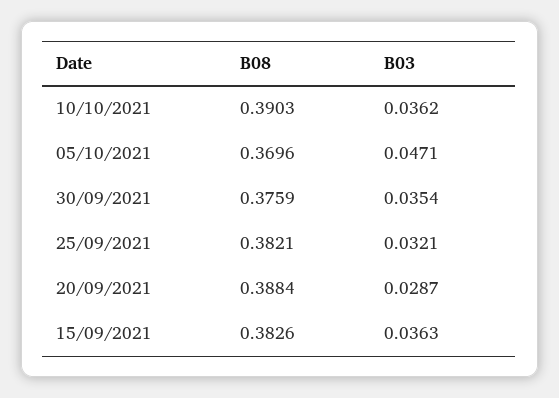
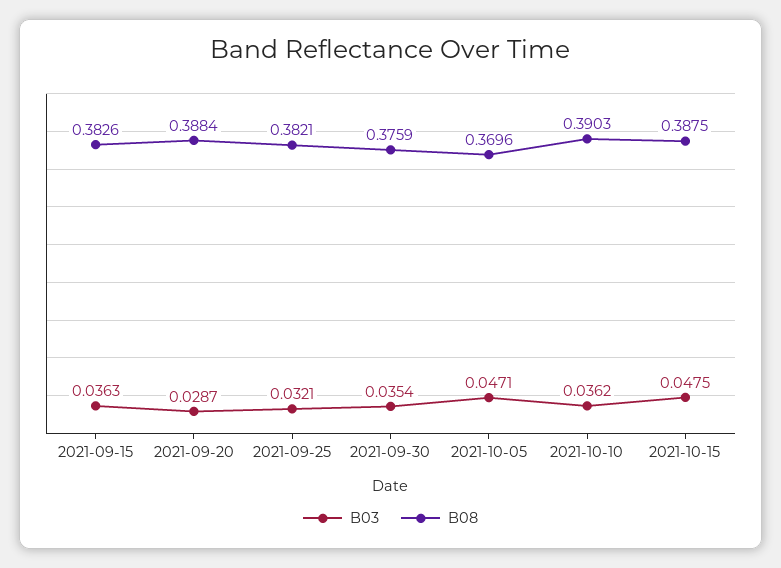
B03, 2021-10-15: none -> 0.0475
B08, 2021-10-15: none -> 0.3875

